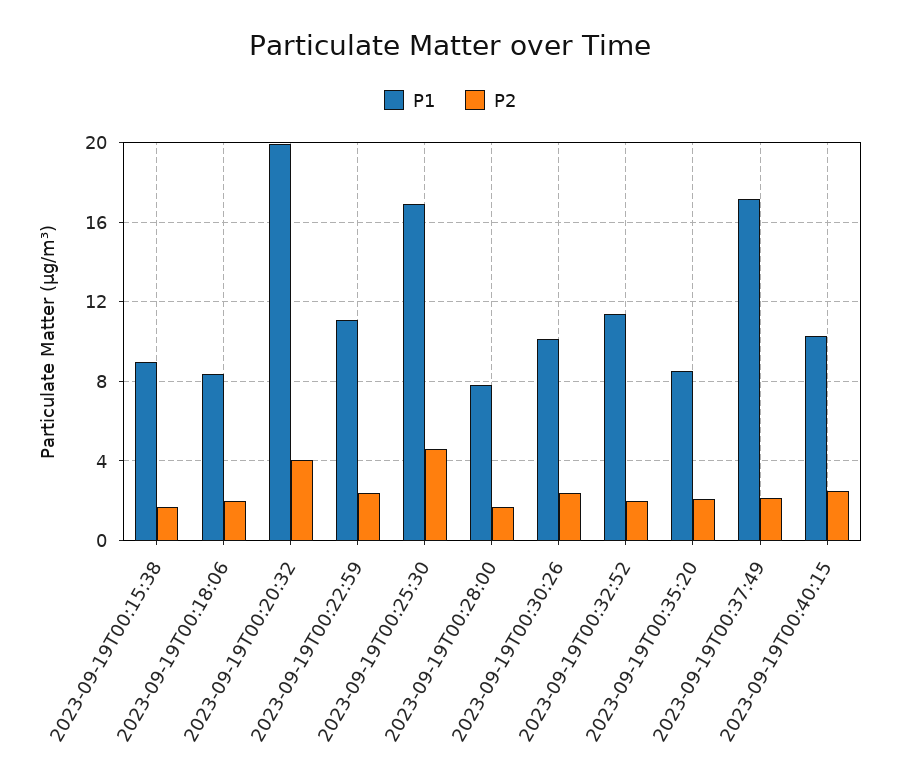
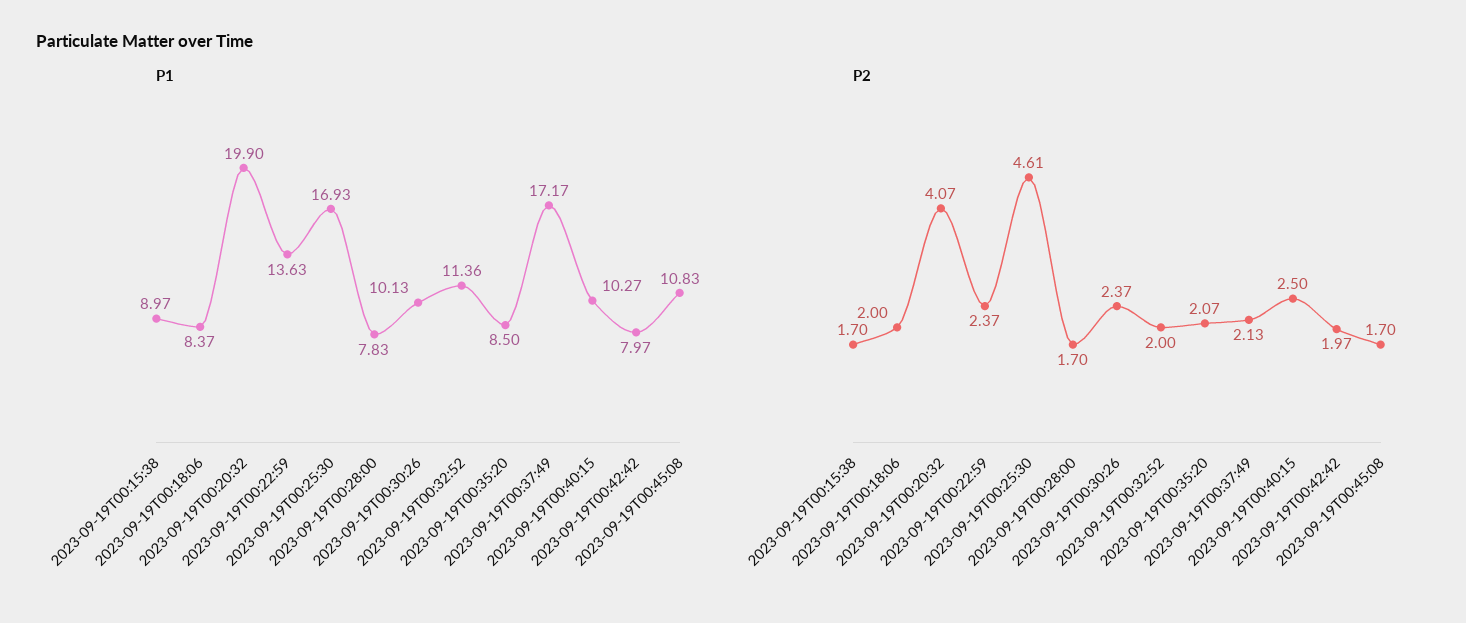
P1, 2023-09-19T00:22:59: 11 -> 13.63
P1, 2023-09-19T00:42:42: none -> 7.97
P1, 2023-09-19T00:45:08: none -> 10.83
P2, 2023-09-19T00:42:42: none -> 1.97
P2, 2023-09-19T00:45:08: none -> 1.7

